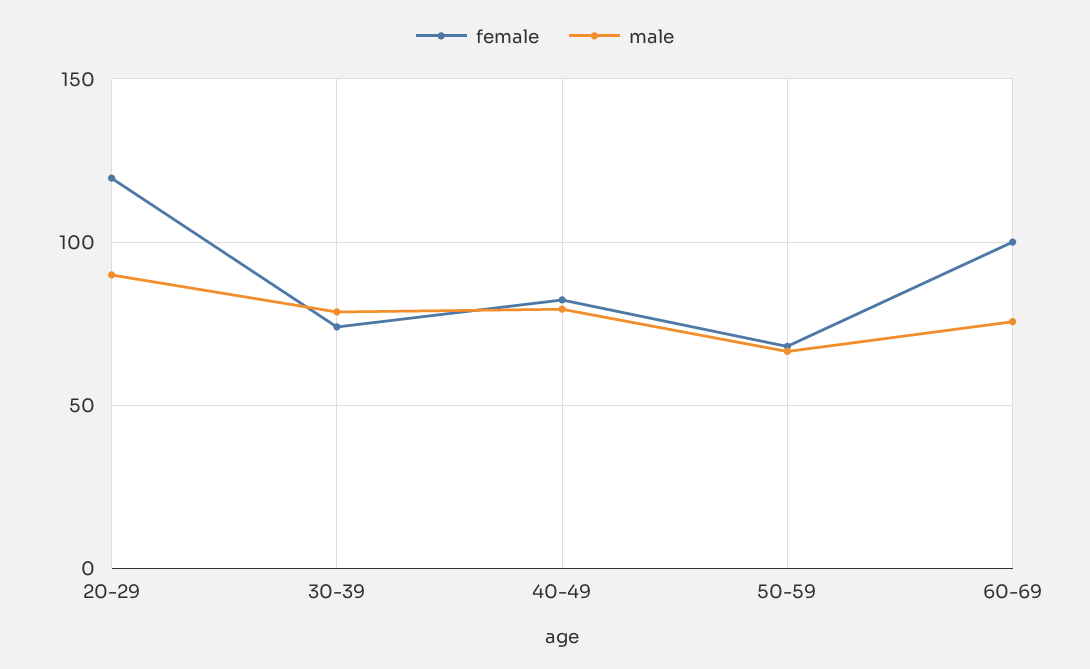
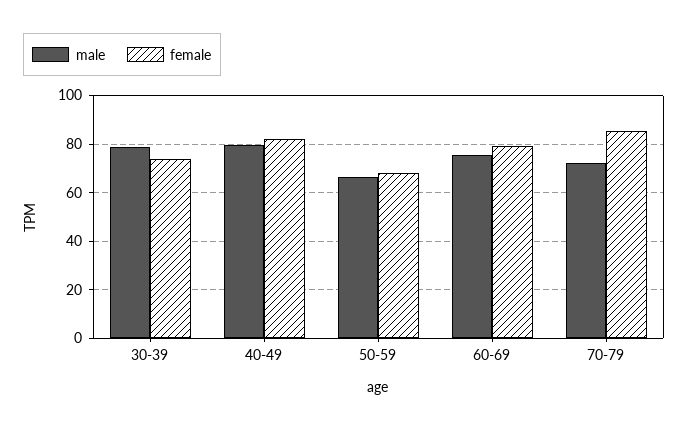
female, 20-29: 120 -> none
male, 20-29: 90 -> none
female, 60-69: 100 -> 80
male, 70-79: none -> 72.5
female, 70-79: none -> 85

